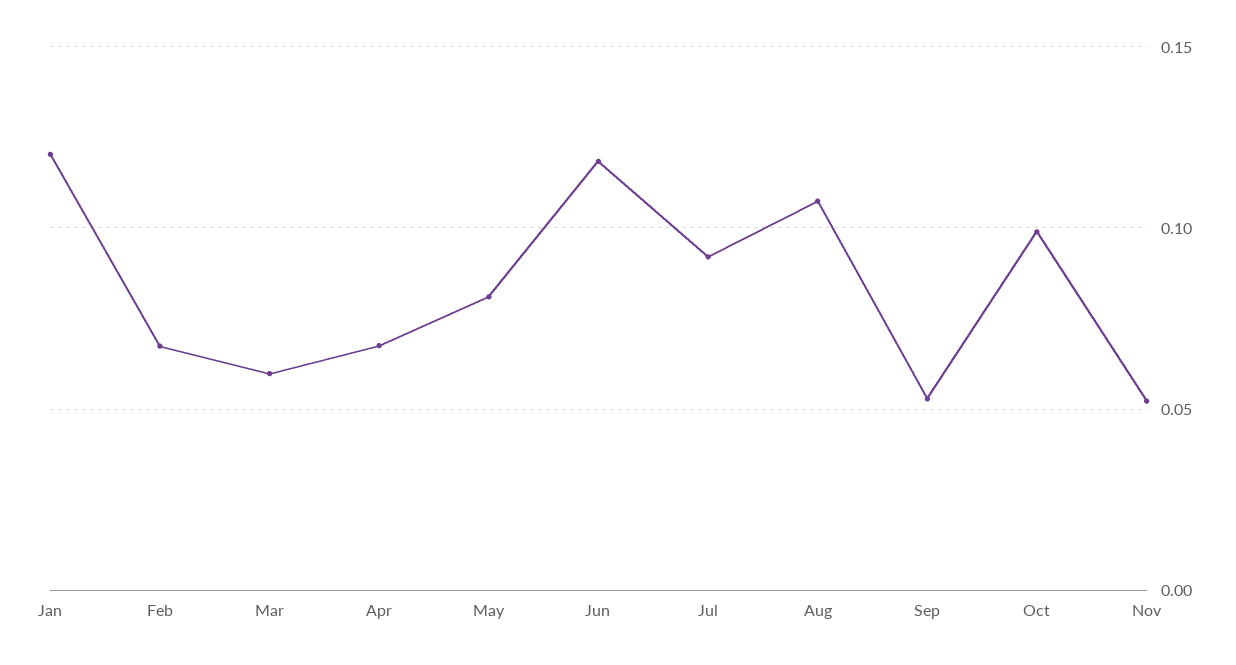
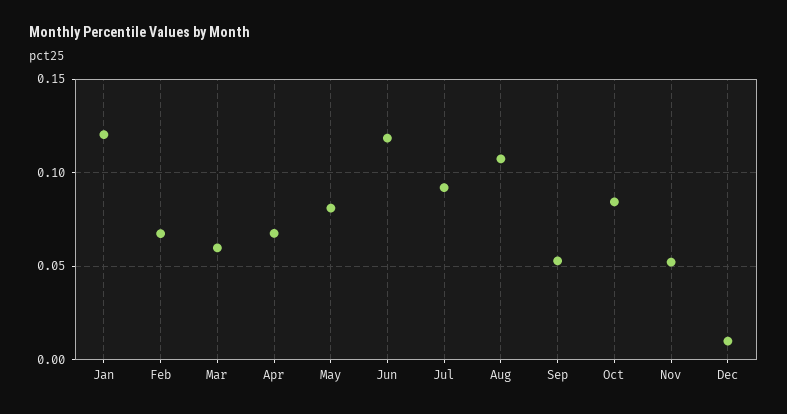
Oct: 0.1 -> 0.085
Dec: none -> 0.01

